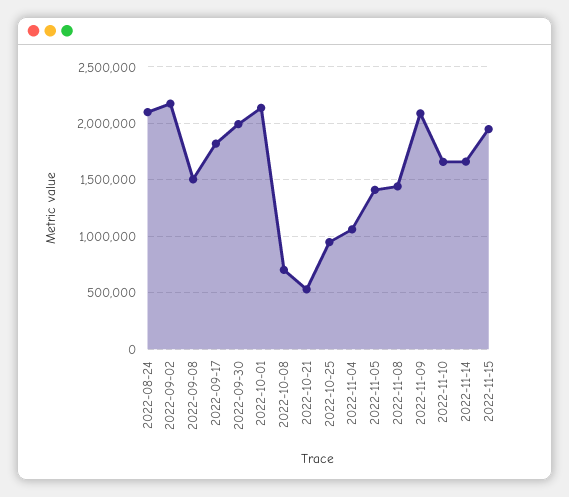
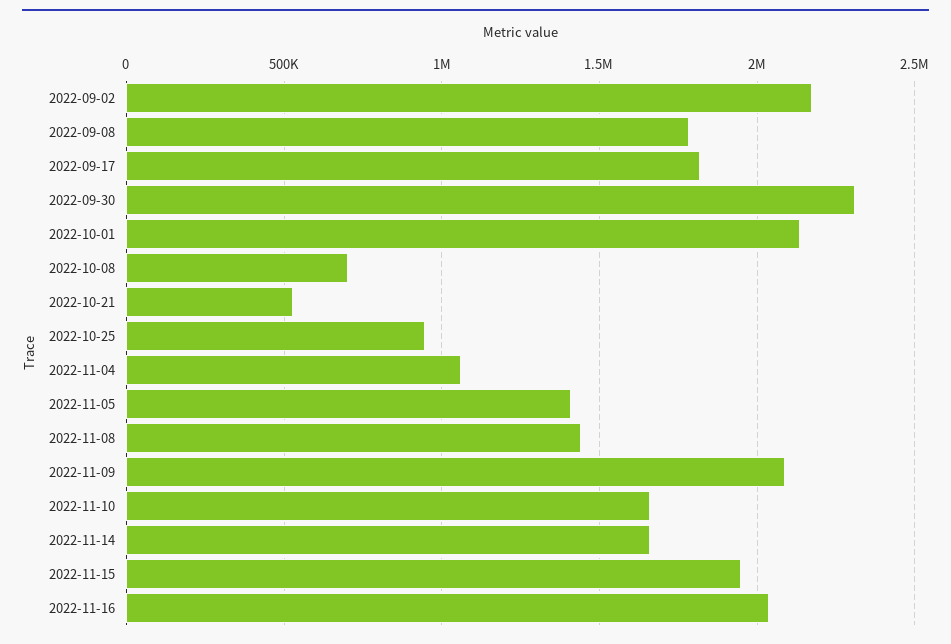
2022-08-24: 2100000 -> none
2022-09-08: 1500000 -> 1800000
2022-09-30: 2000000 -> 2300000
2022-11-16: none -> 2050000

